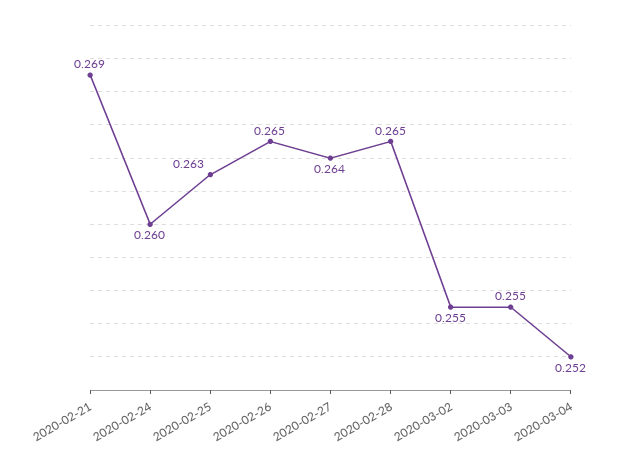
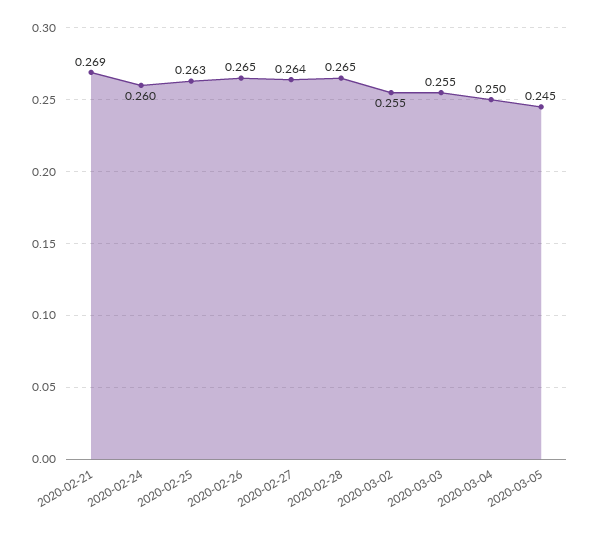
2020-03-04: 0.252 -> 0.25
2020-03-05: none -> 0.245

